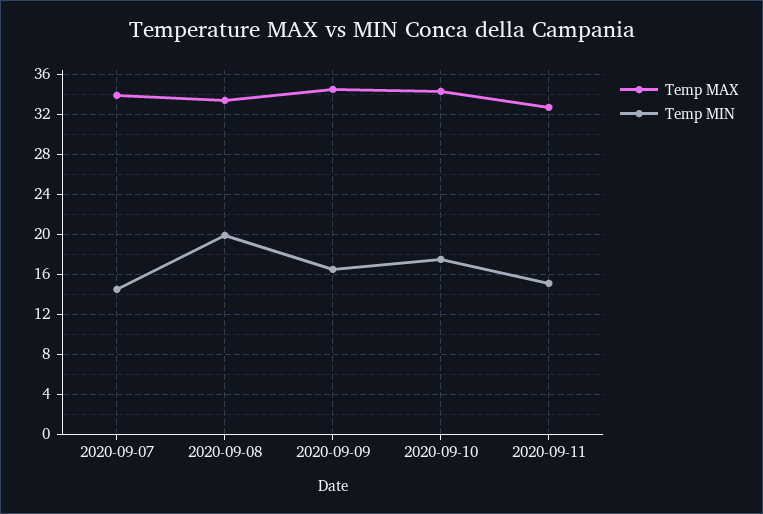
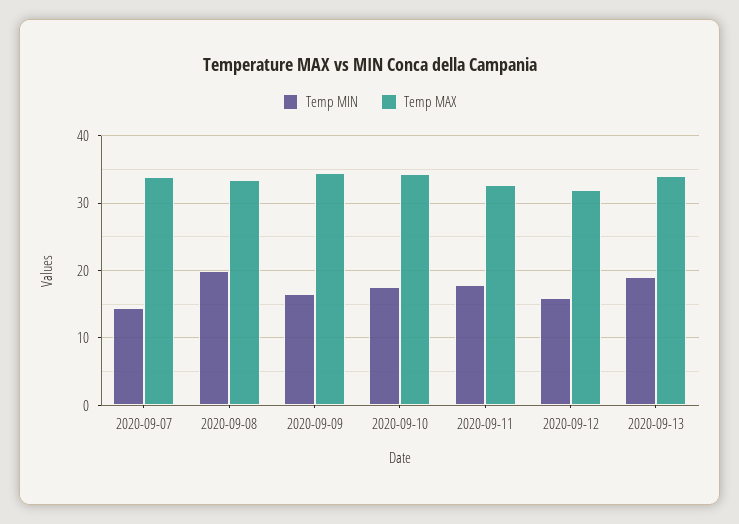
Temp MIN, 2020-09-11: 15 -> 18
Temp MIN, 2020-09-12: none -> 16
Temp MAX, 2020-09-12: none -> 32
Temp MIN, 2020-09-13: none -> 19
Temp MAX, 2020-09-13: none -> 34

